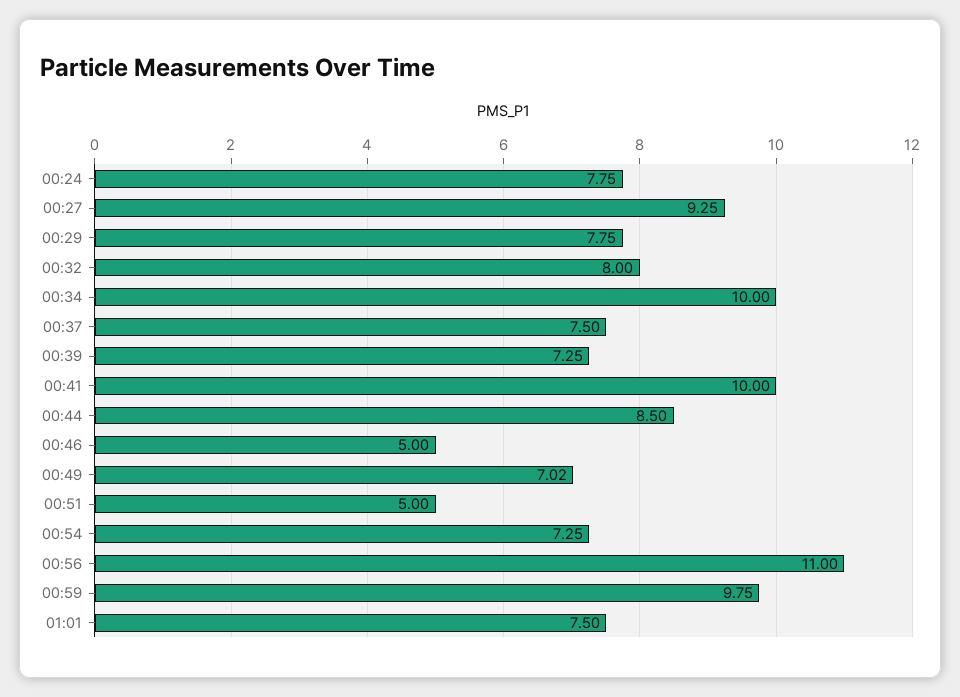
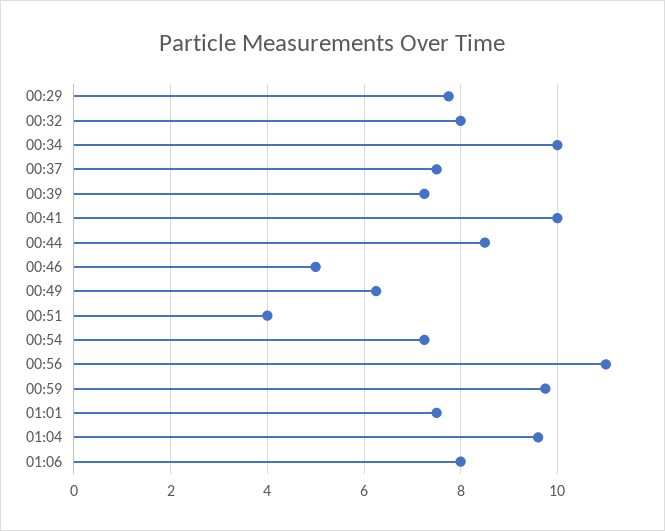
00:24: 7.75 -> none
00:27: 9.25 -> none
00:49: 7.02 -> 6.2
00:51: 5 -> 4
01:04: none -> 9.6
01:06: none -> 8

